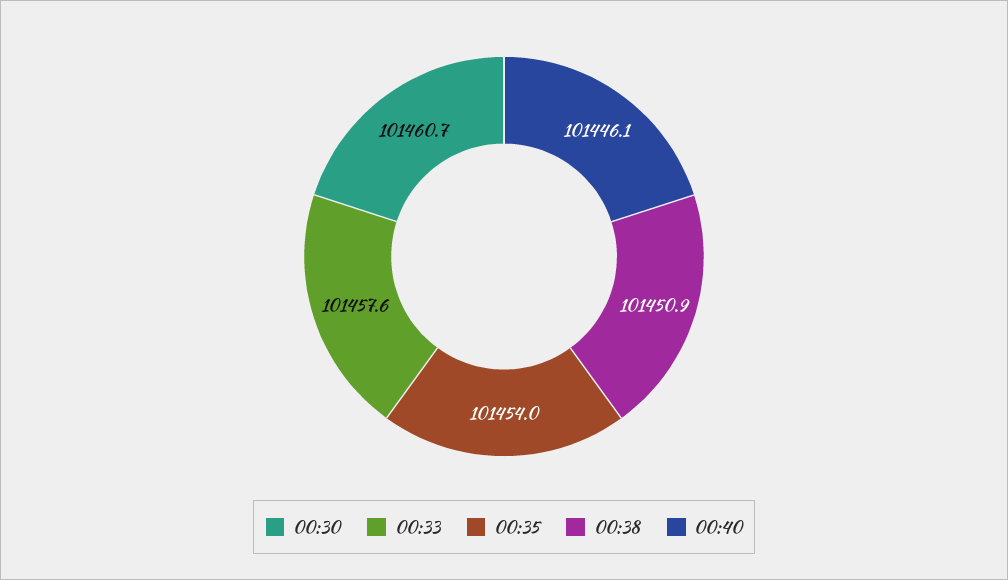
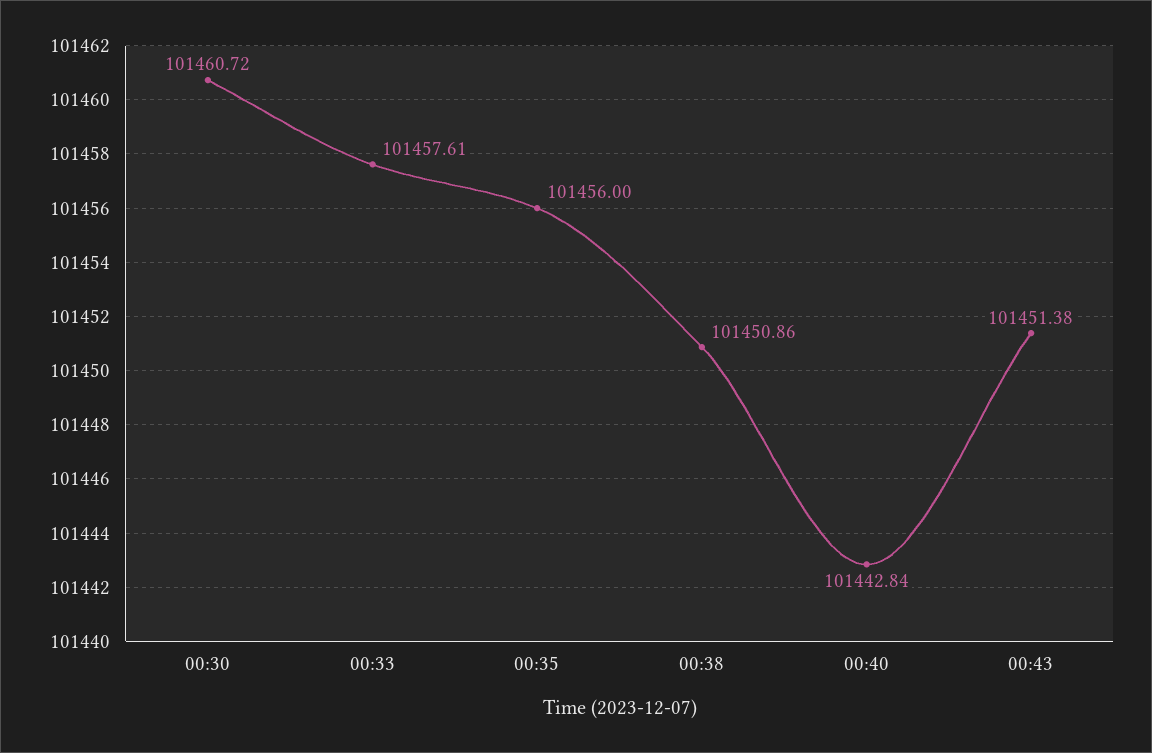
00:35: 101454 -> 101456
00:40: 101446.1 -> 101442.84
00:43: none -> 101451.38

